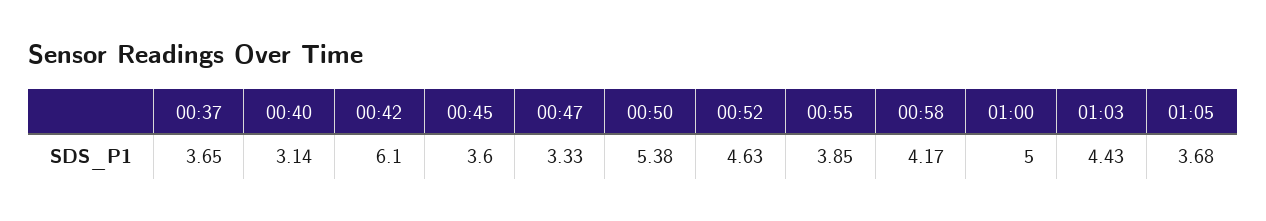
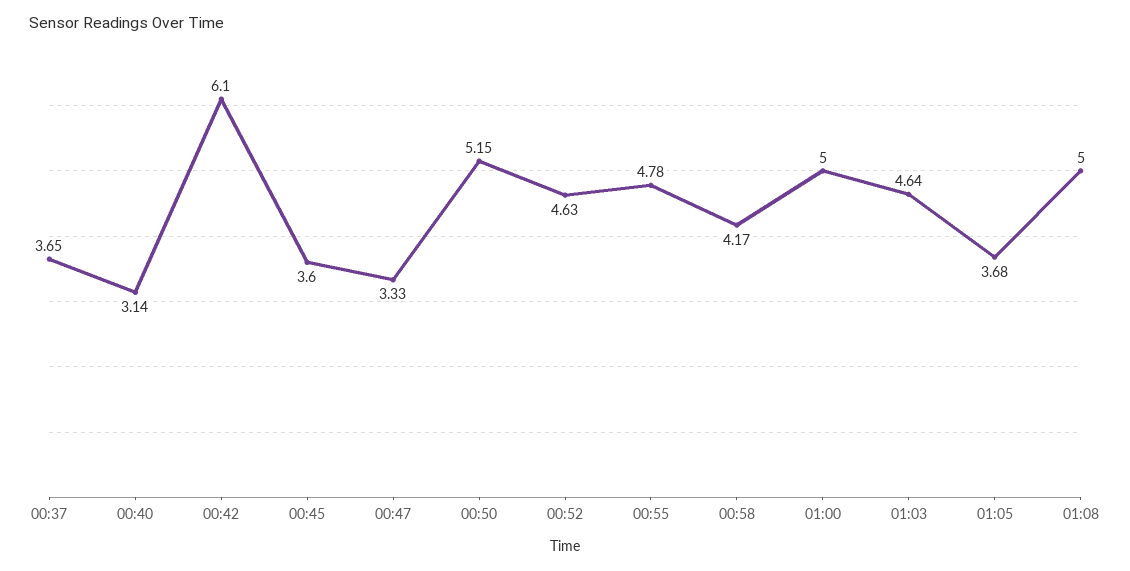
00:50: 5.38 -> 5.15
00:55: 3.85 -> 4.78
01:03: 4.43 -> 4.64
01:08: none -> 5

